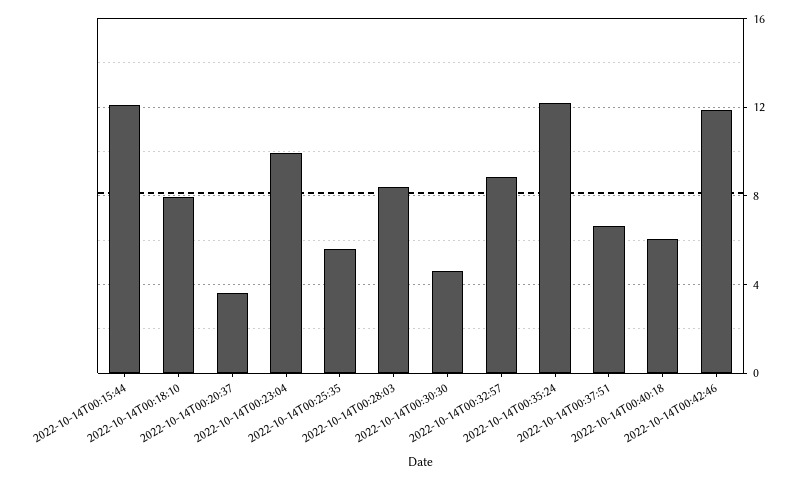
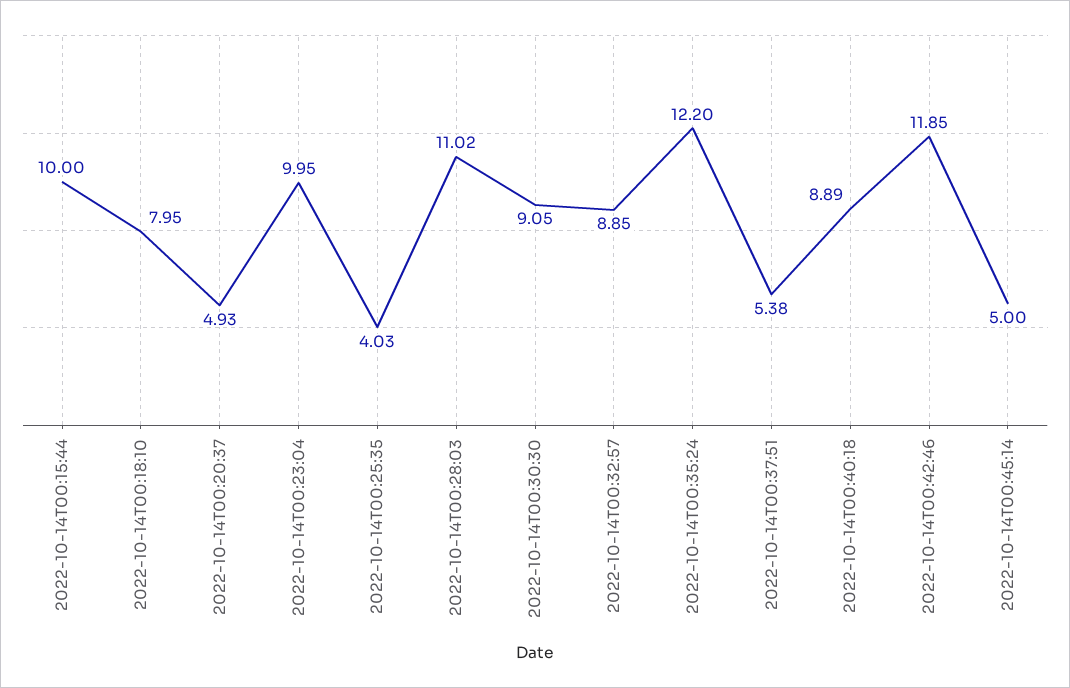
2022-10-14T00:15:44: 12 -> 10
2022-10-14T00:20:37: 3.5 -> 4.93
2022-10-14T00:25:35: 5.5 -> 4.03
2022-10-14T00:28:03: 8.5 -> 11.02
2022-10-14T00:30:30: 4.5 -> 9.05
2022-10-14T00:37:51: 6.5 -> 5.38
2022-10-14T00:40:18: 6 -> 8.89
2022-10-14T00:45:14: none -> 5

